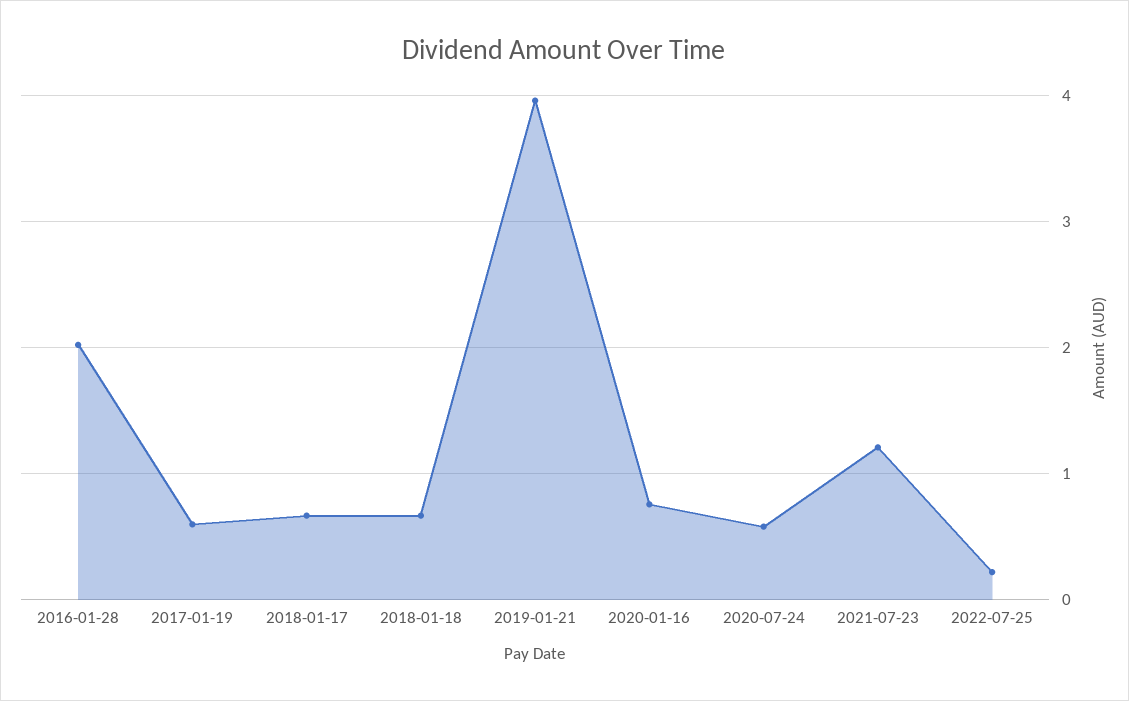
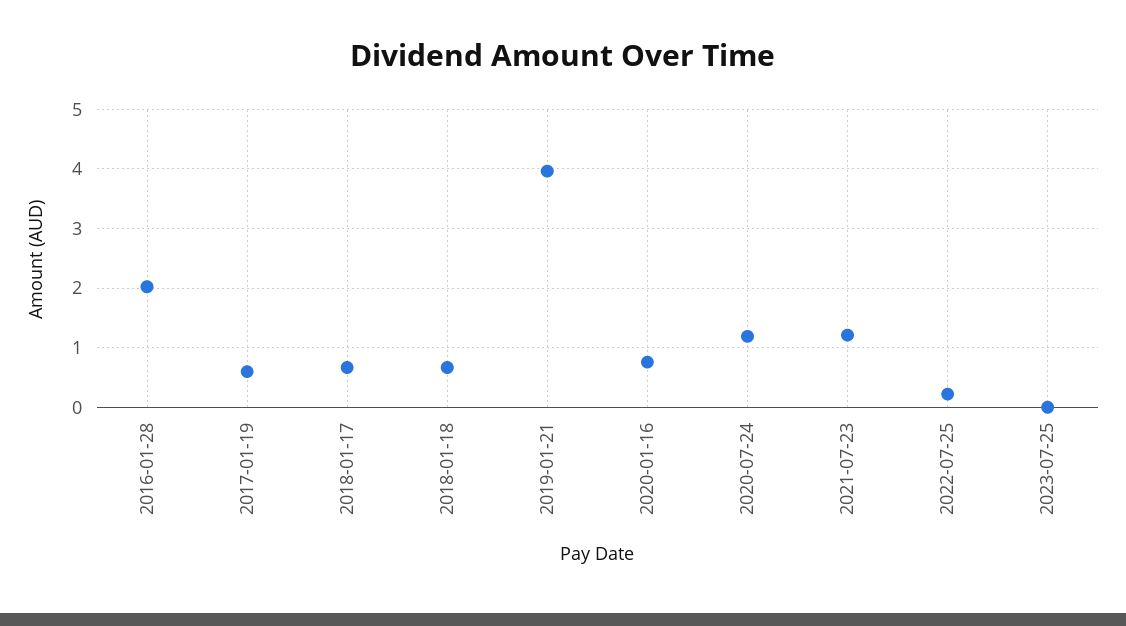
2020-07-24: 0.6 -> 1.2
2023-07-25: none -> 0

